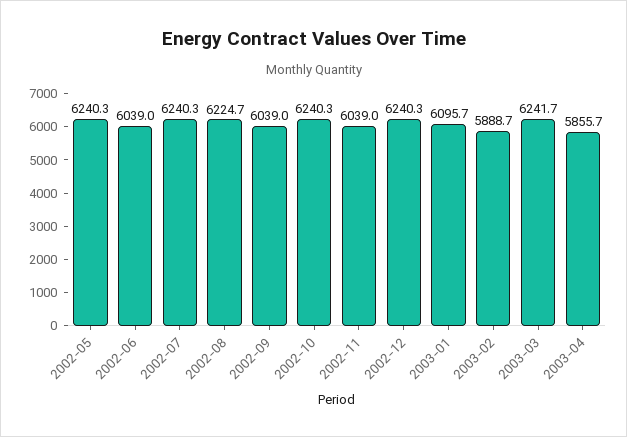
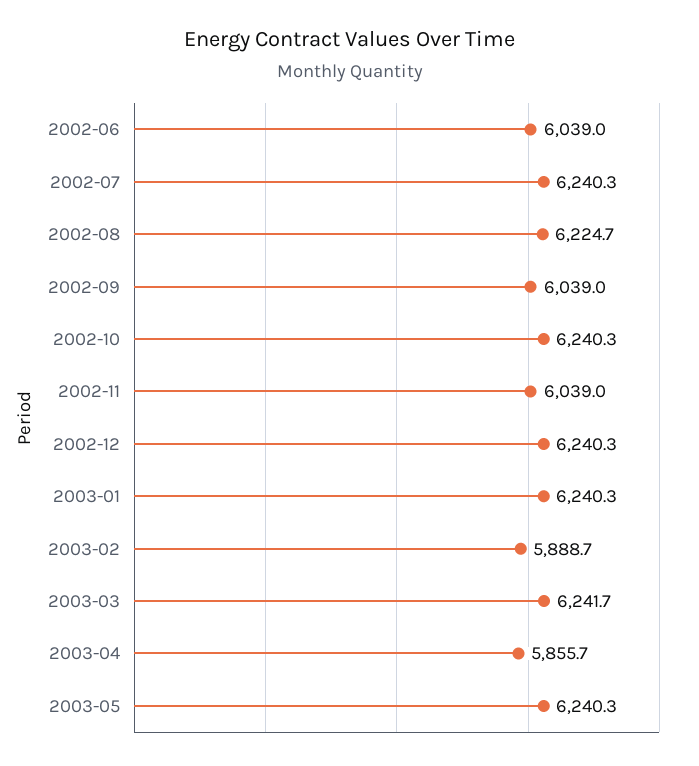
2002-05: 6240.3 -> none
2003-01: 6095.7 -> 6240.3
2003-05: none -> 6240.3

